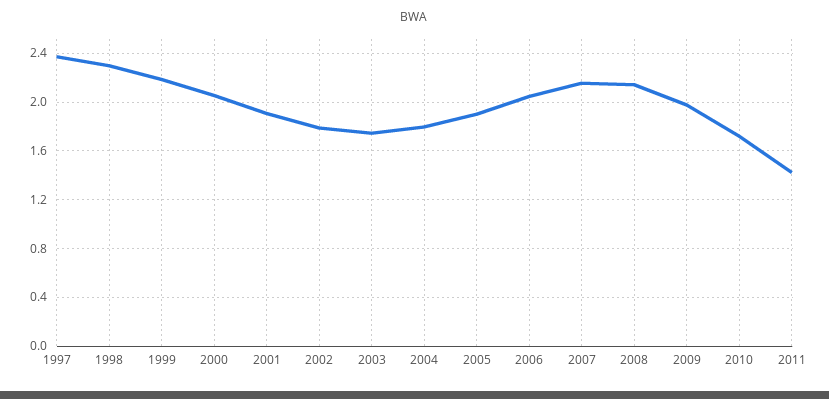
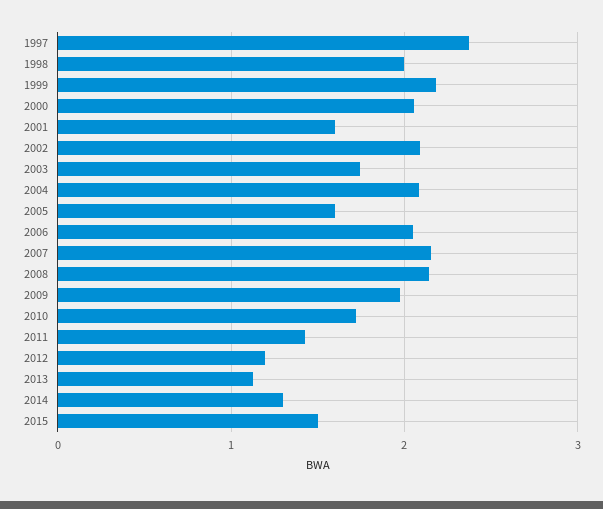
1998: 2.3 -> 2
2001: 1.9 -> 1.6
2002: 1.8 -> 2.1
2004: 1.8 -> 2.1
2005: 1.9 -> 1.6
2012: none -> 1.2
2013: none -> 1.1
2014: none -> 1.3
2015: none -> 1.5

